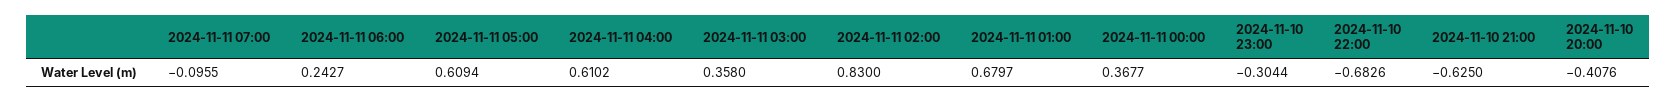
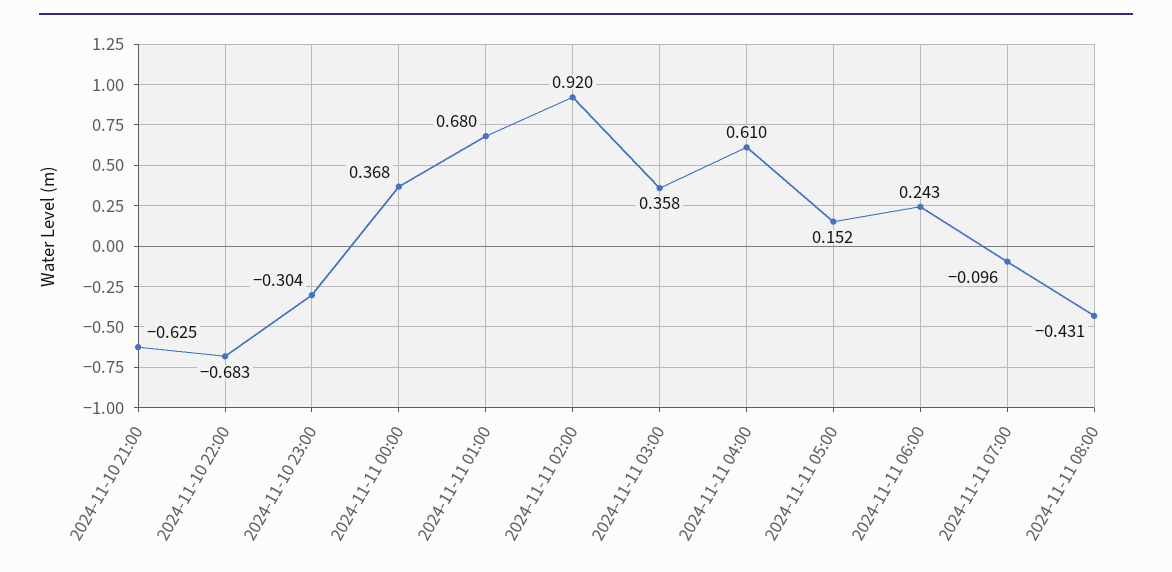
2024-11-11 05:00: 0.6094 -> 0.152
2024-11-11 02:00: 0.83 -> 0.92
2024-11-10 20:00: -0.4076 -> none
2024-11-11 08:00: none -> -0.431

